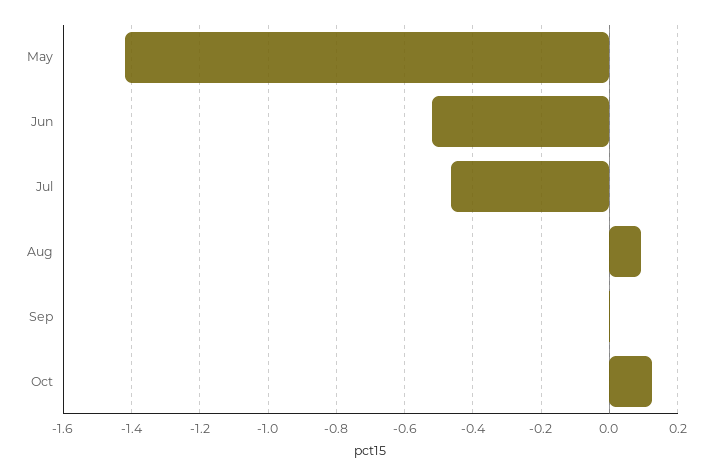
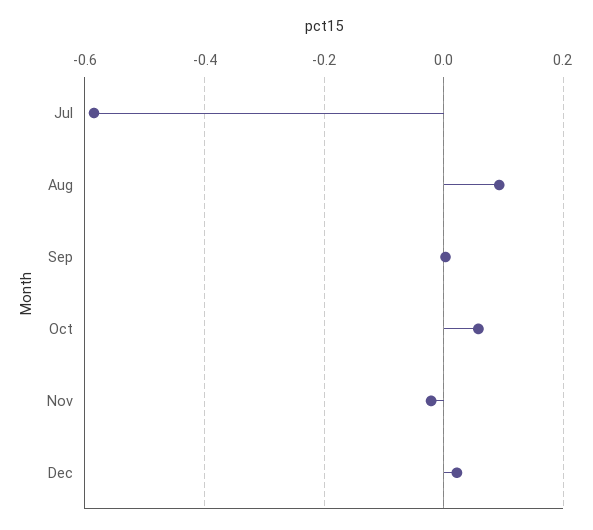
May: -1.42 -> none
Jun: -0.52 -> none
Jul: -0.46 -> -0.58
Oct: 0.12 -> 0.06
Nov: none -> -0.02
Dec: none -> 0.02

